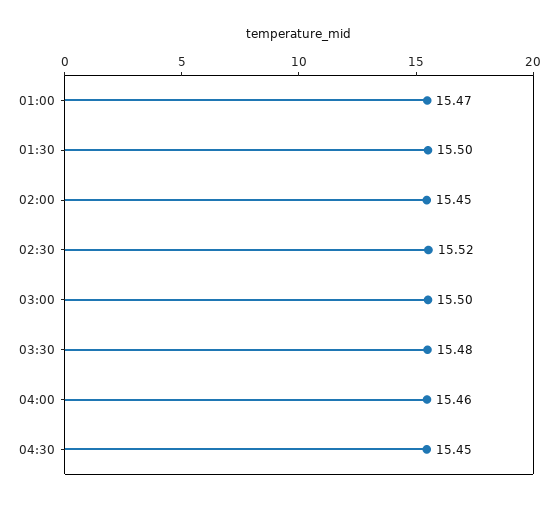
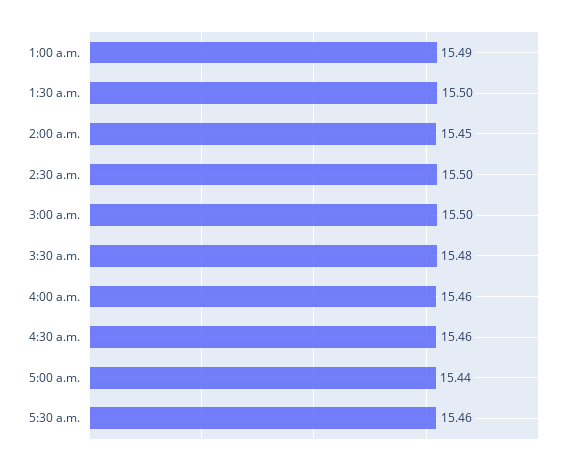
01:00: 15.47 -> 15.49
02:30: 15.52 -> 15.5
04:30: 15.45 -> 15.46
5:00 a.m.: none -> 15.44
5:30 a.m.: none -> 15.46

